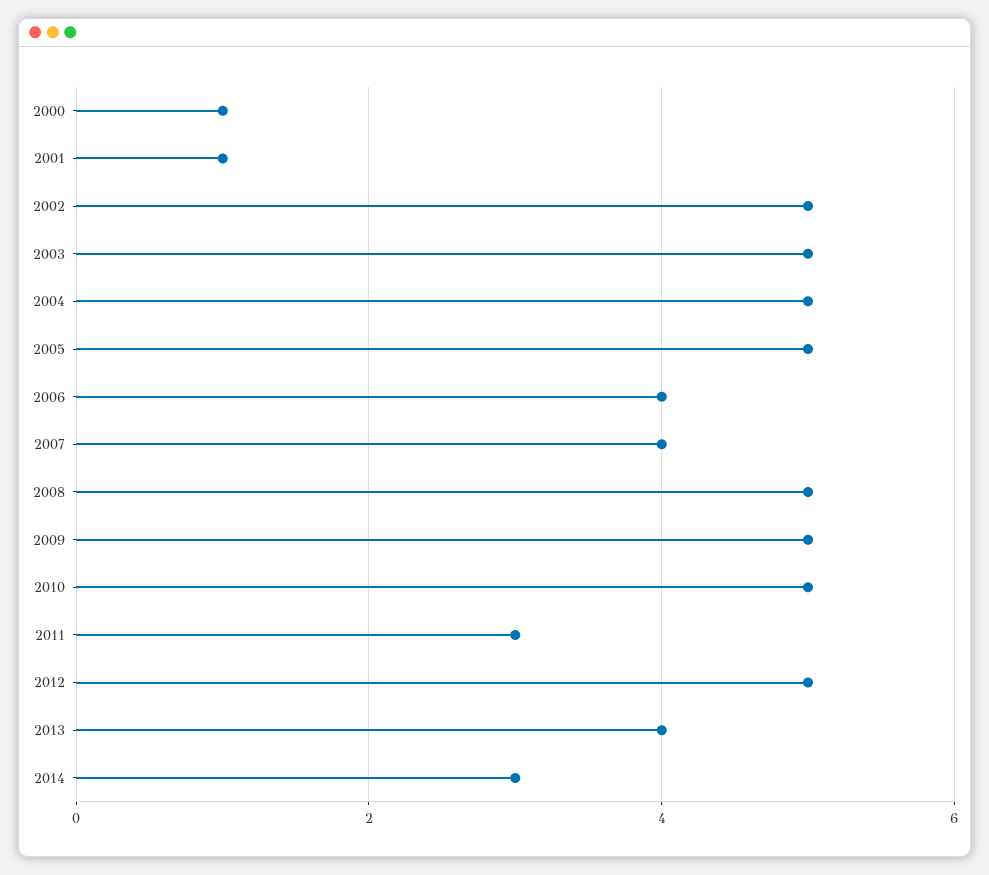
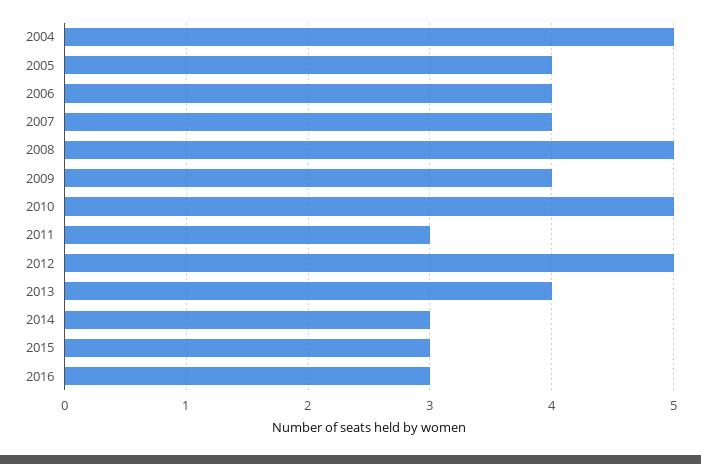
2000: 1 -> none
2001: 1 -> none
2002: 5 -> none
2003: 5 -> none
2005: 5 -> 4
2009: 5 -> 4
2015: none -> 3
2016: none -> 3

